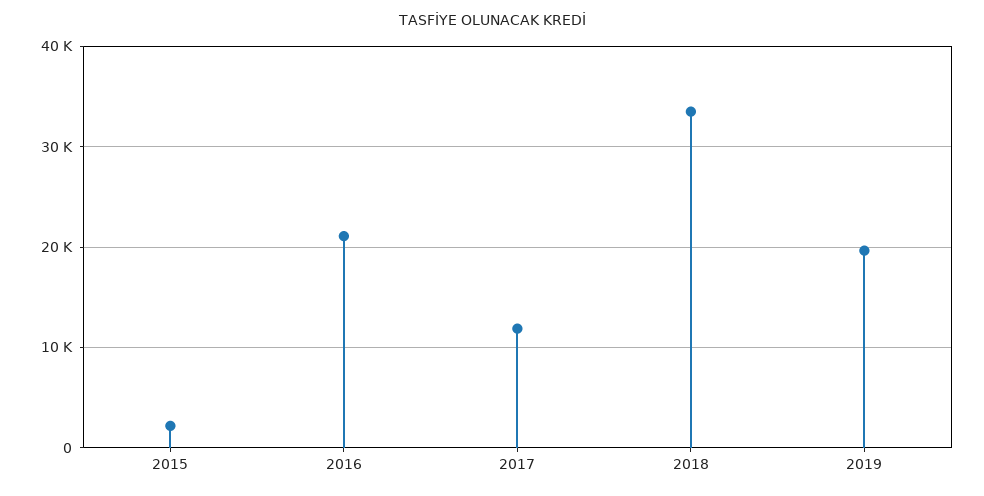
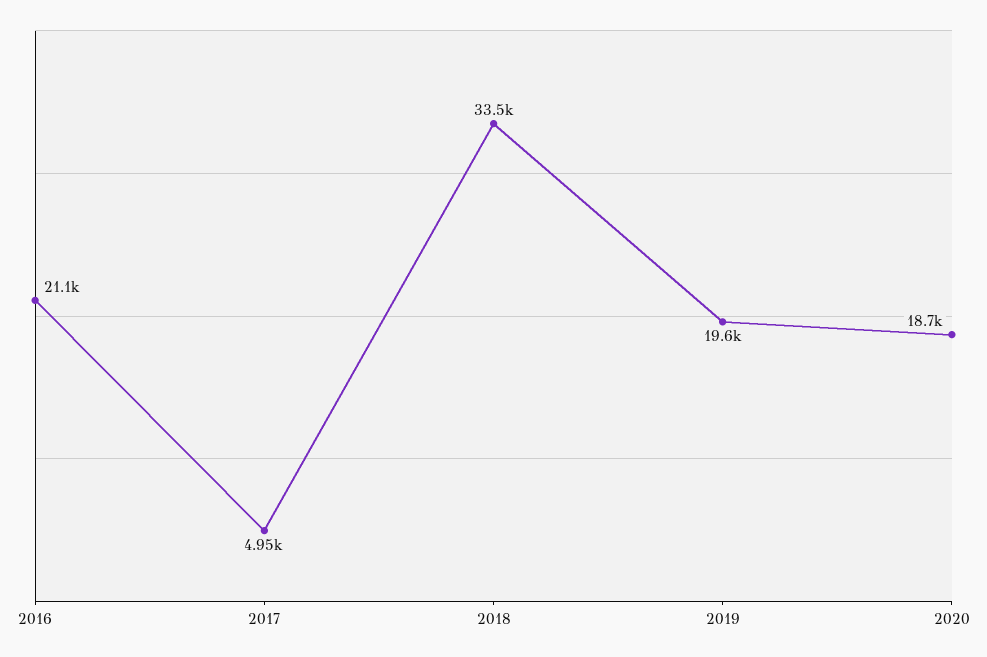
2015: 2000 -> none
2017: 12000 -> 4950
2020: none -> 18700

